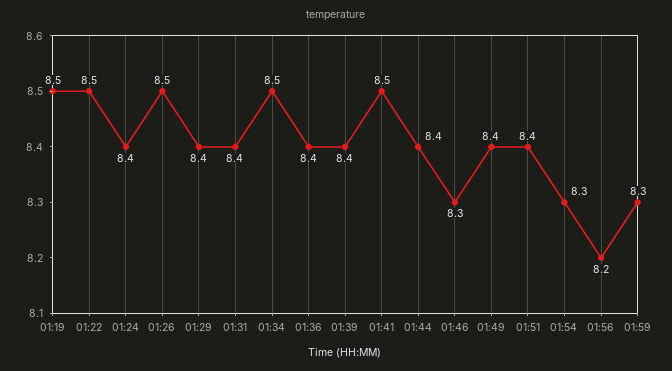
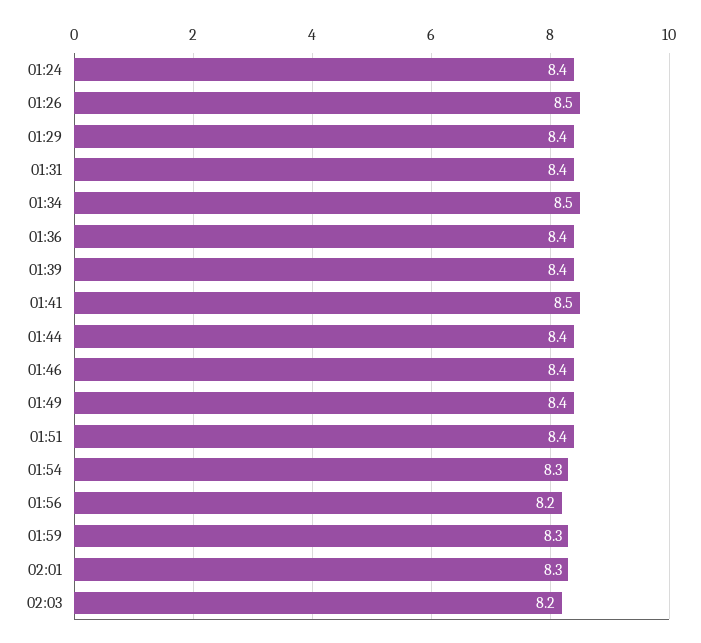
01:19: 8.5 -> none
01:22: 8.5 -> none
01:46: 8.3 -> 8.4
02:01: none -> 8.3
02:03: none -> 8.2

